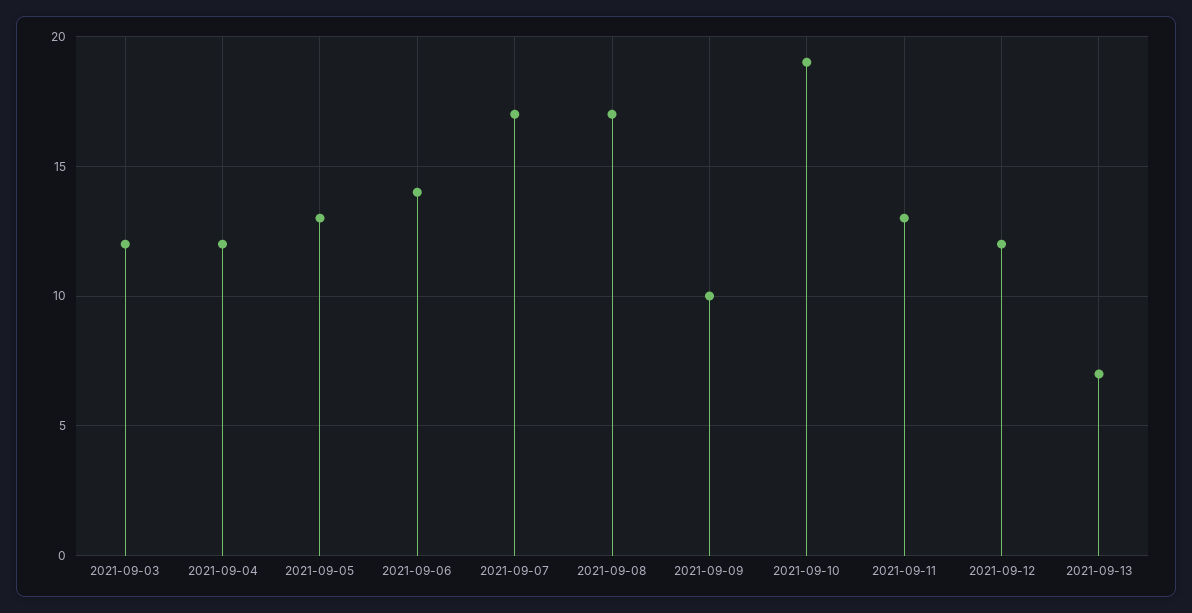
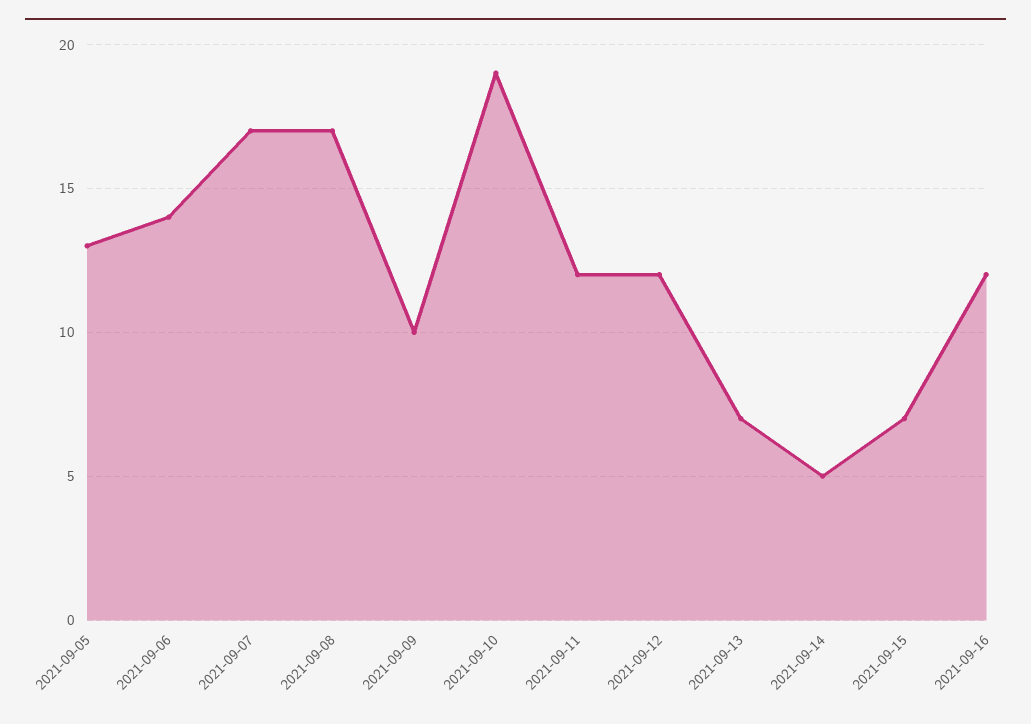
2021-09-03: 12 -> none
2021-09-04: 12 -> none
2021-09-11: 13 -> 12
2021-09-14: none -> 5
2021-09-15: none -> 7
2021-09-16: none -> 12

